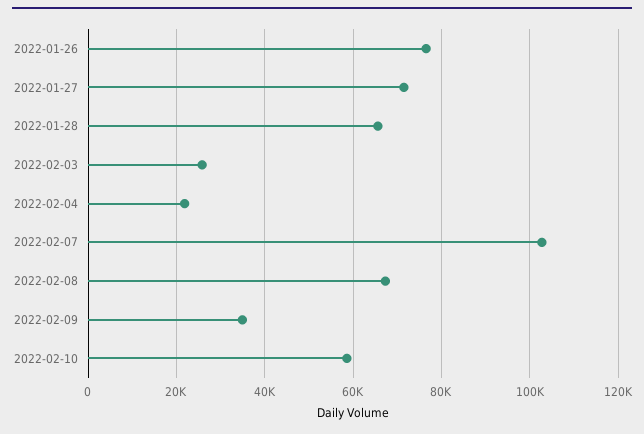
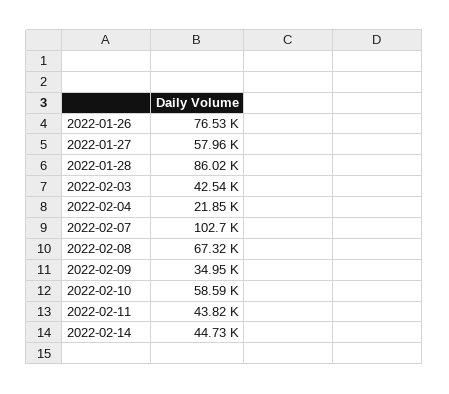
2022-01-27: 72000 -> 57960
2022-01-28: 66000 -> 86020
2022-02-03: 26000 -> 42540
2022-02-11: none -> 43820
2022-02-14: none -> 44730

